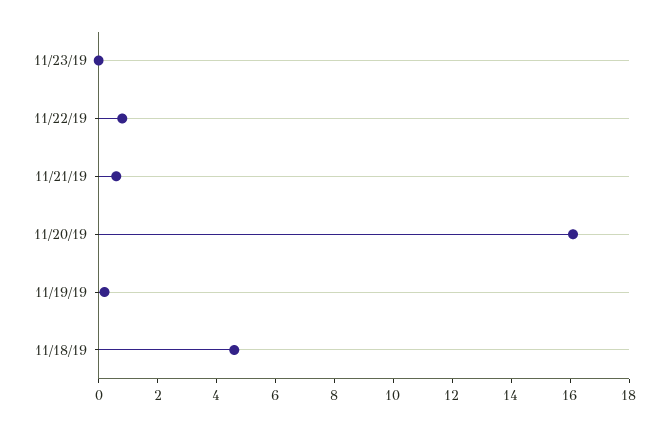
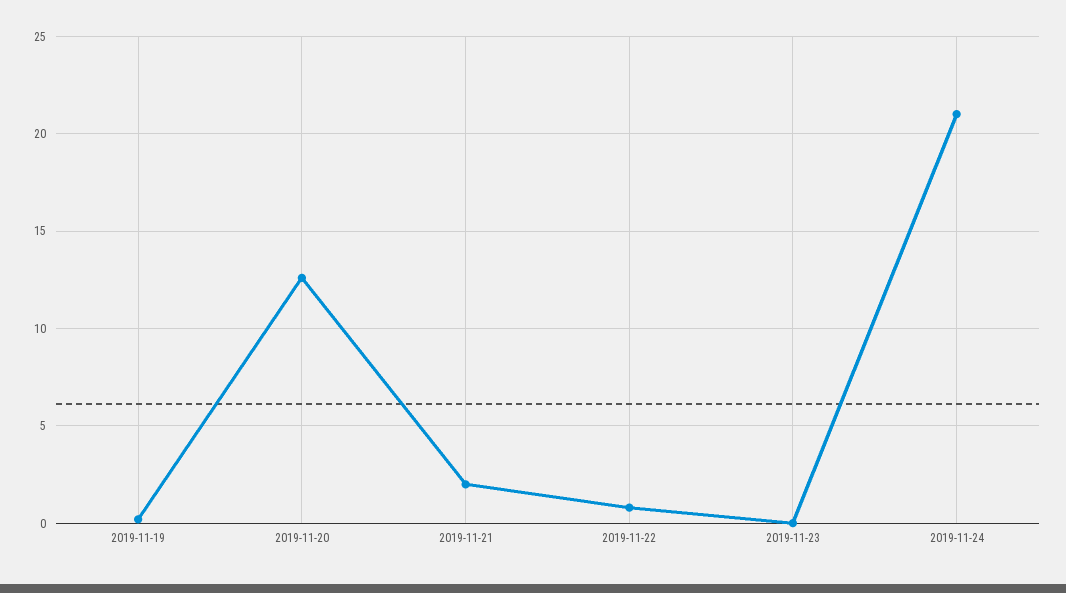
11/21/19: 0.5 -> 2
11/20/19: 16 -> 12.5
11/18/19: 4.5 -> none
2019-11-24: none -> 21

